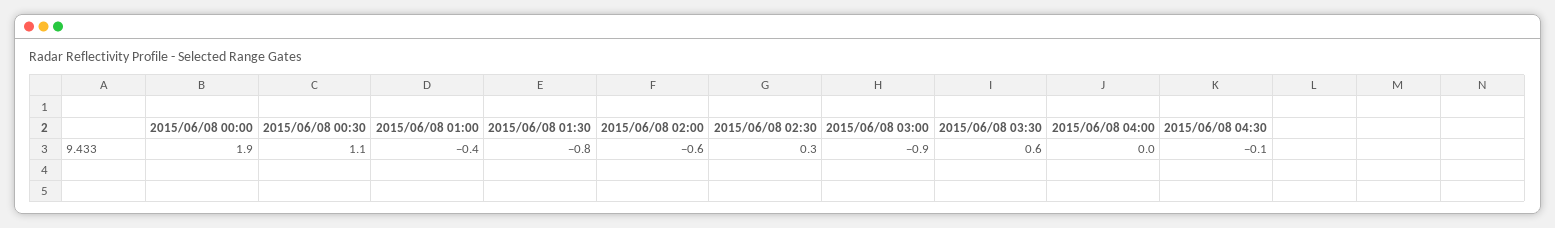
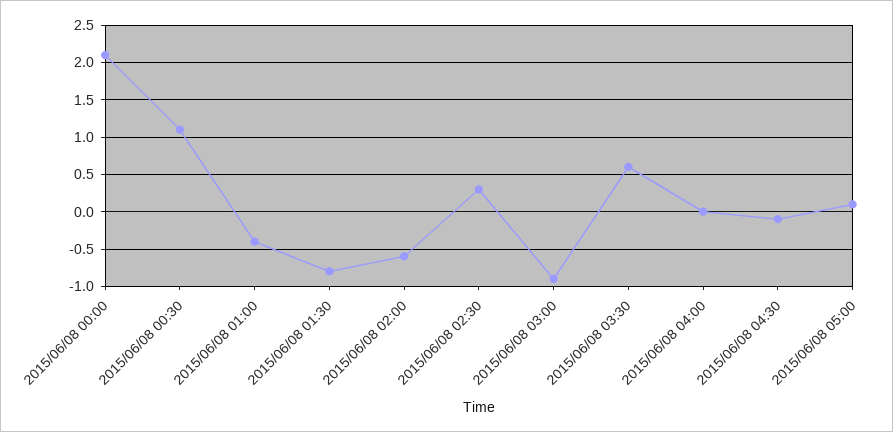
2015/06/08 00:00: 1.9 -> 2.1
2015/06/08 05:00: none -> 0.1

